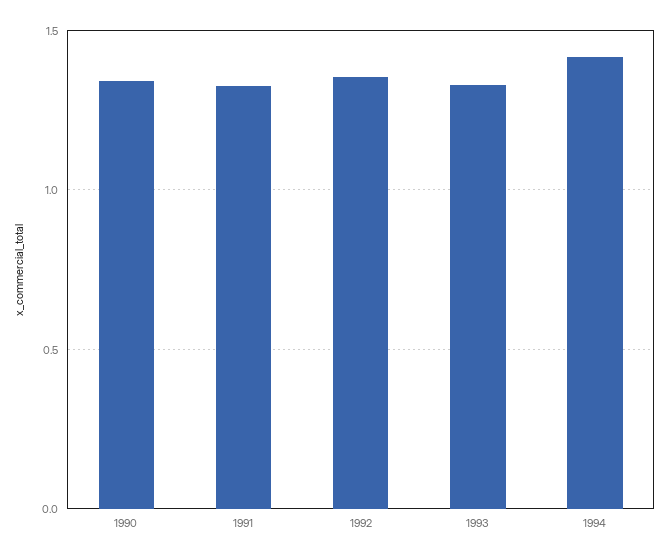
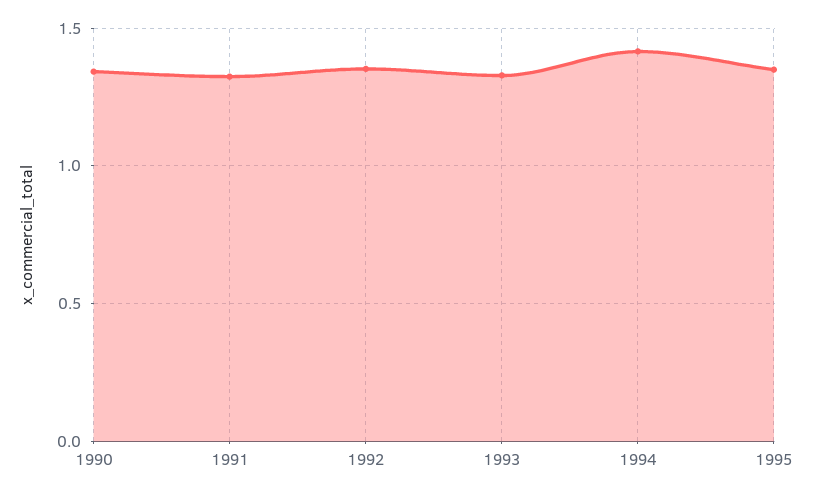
1995: none -> 1.35

